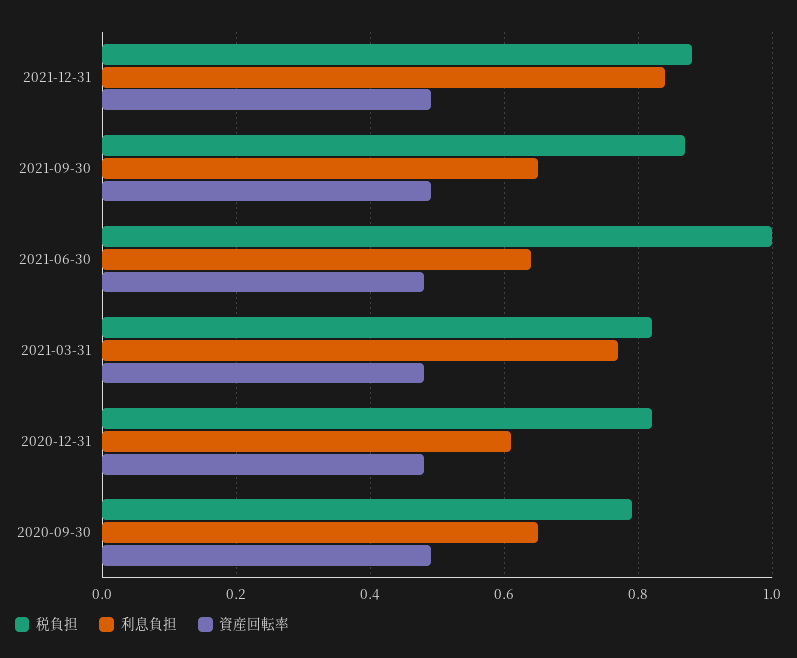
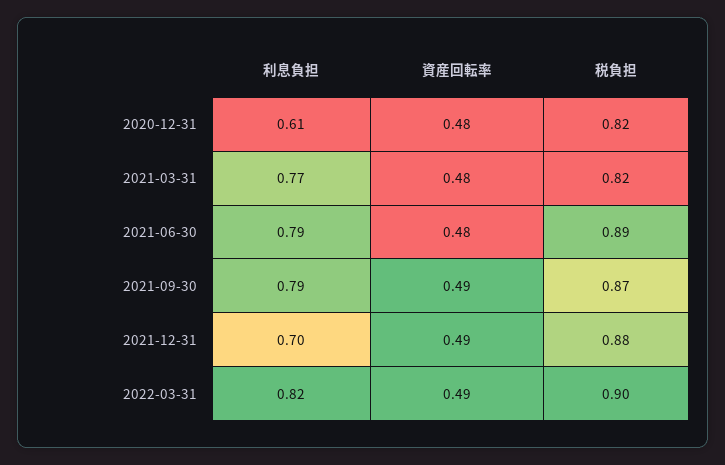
利息負担, 2021-12-31: 0.85 -> 0.7
利息負担, 2021-09-30: 0.65 -> 0.79
税負担, 2021-06-30: 1 -> 0.89
利息負担, 2021-06-30: 0.65 -> 0.79
税負担, 2020-09-30: 0.8 -> none
利息負担, 2020-09-30: 0.65 -> none
資産回転率, 2020-09-30: 0.5 -> none
利息負担, 2022-03-31: none -> 0.82
資産回転率, 2022-03-31: none -> 0.49
税負担, 2022-03-31: none -> 0.9

